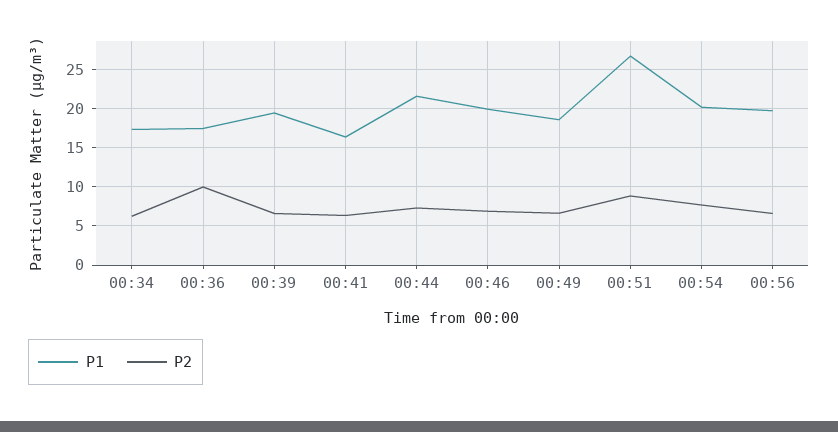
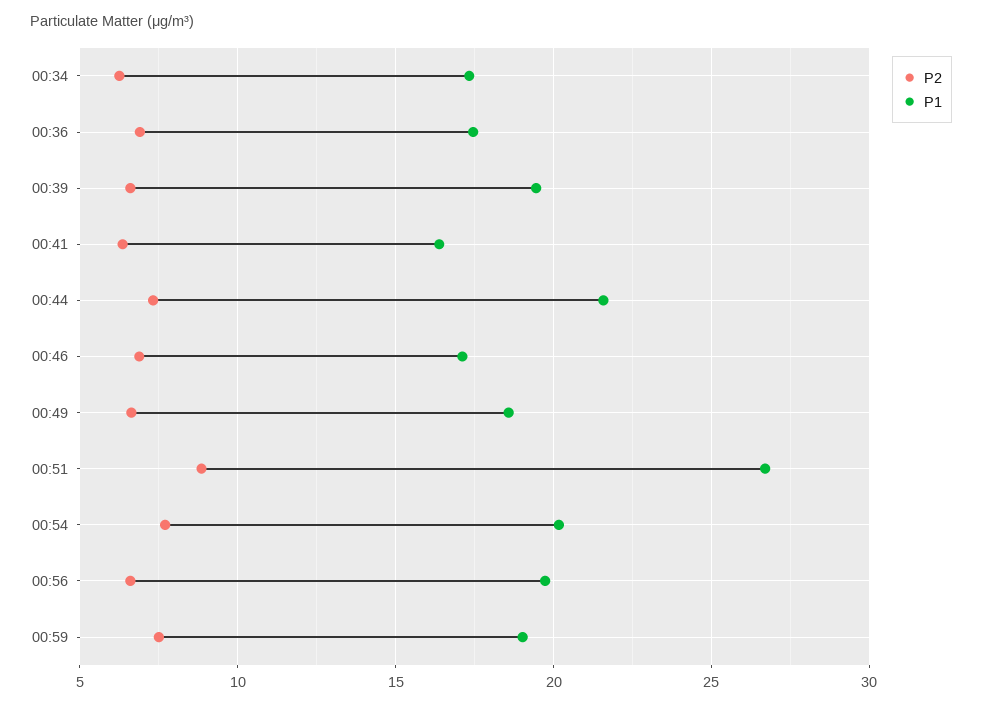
P2, 00:36: 10 -> 7
P1, 00:46: 20 -> 17
P2, 00:59: none -> 7.5
P1, 00:59: none -> 19

